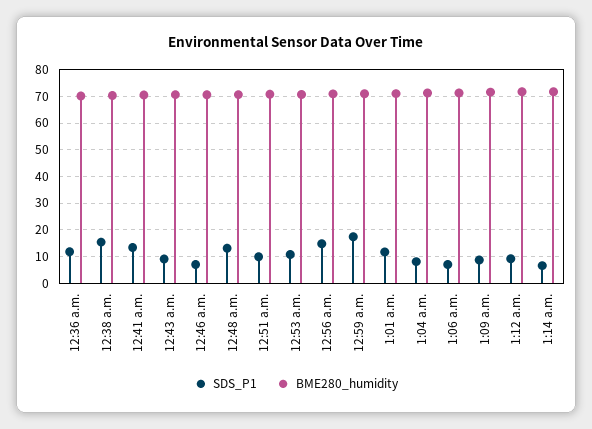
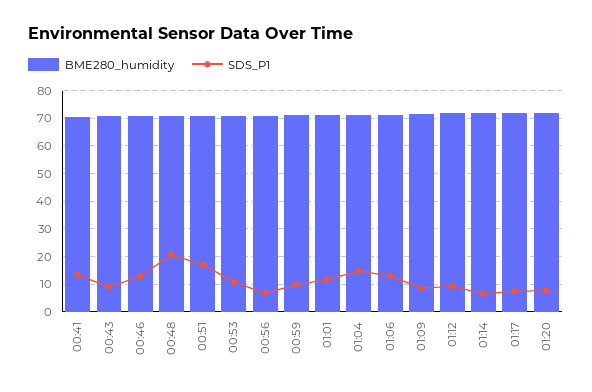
SDS_P1, 12:36 a.m.: 12.5 -> none
BME280_humidity, 12:36 a.m.: 70 -> none
SDS_P1, 12:38 a.m.: 15 -> none
BME280_humidity, 12:38 a.m.: 70 -> none
SDS_P1, 12:46 a.m.: 7.5 -> 12.5
SDS_P1, 12:48 a.m.: 12.5 -> 20
SDS_P1, 12:51 a.m.: 10 -> 17.5
SDS_P1, 12:56 a.m.: 15 -> 7.5
SDS_P1, 12:59 a.m.: 17.5 -> 10
SDS_P1, 1:04 a.m.: 7.5 -> 15
SDS_P1, 1:06 a.m.: 7.5 -> 12.5
BME280_humidity, 01:17: none -> 72.5
SDS_P1, 01:17: none -> 7.5
BME280_humidity, 01:20: none -> 72.5
SDS_P1, 01:20: none -> 7.5

